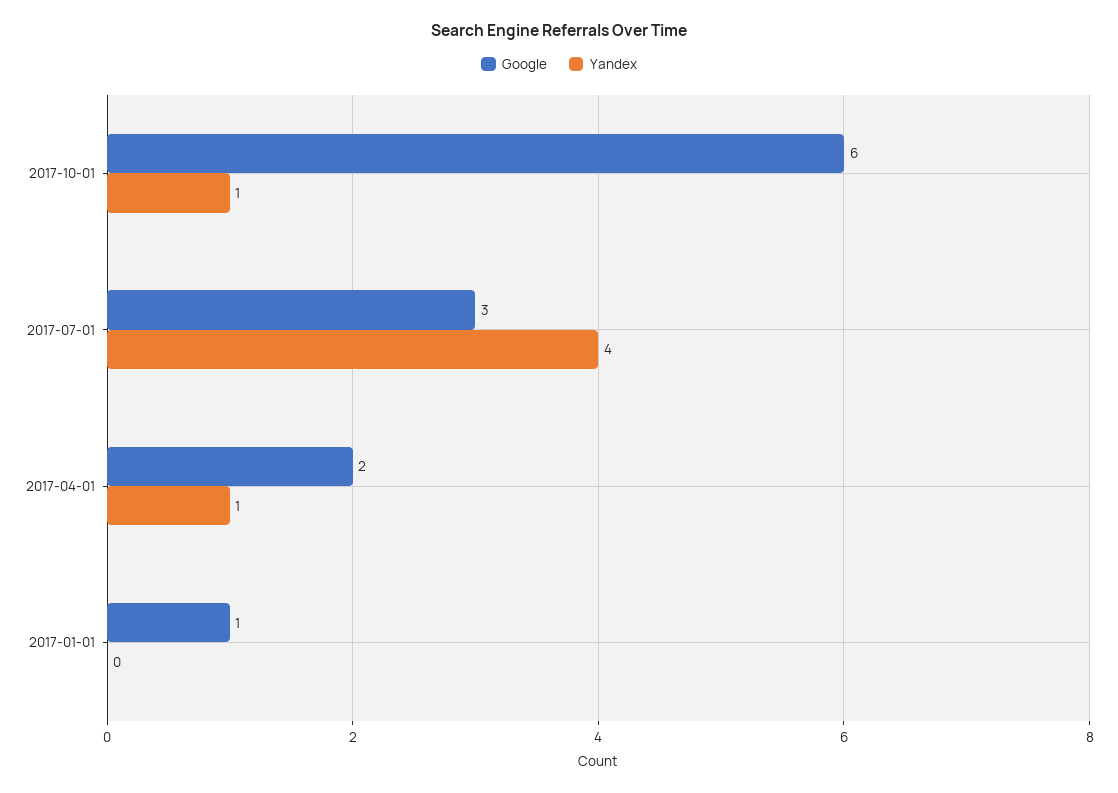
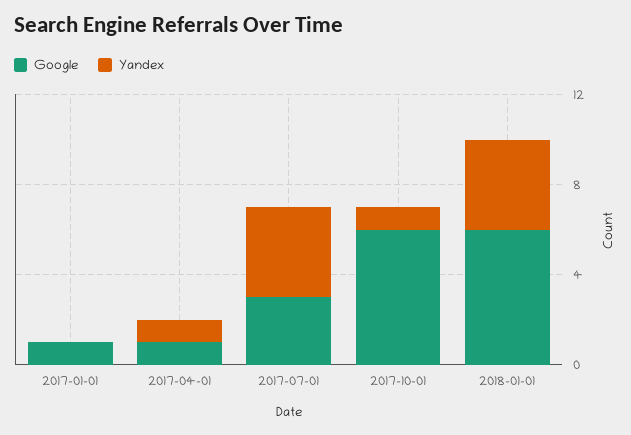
Google, 2017-04-01: 2 -> 1
Google, 2018-01-01: none -> 6
Yandex, 2018-01-01: none -> 4

